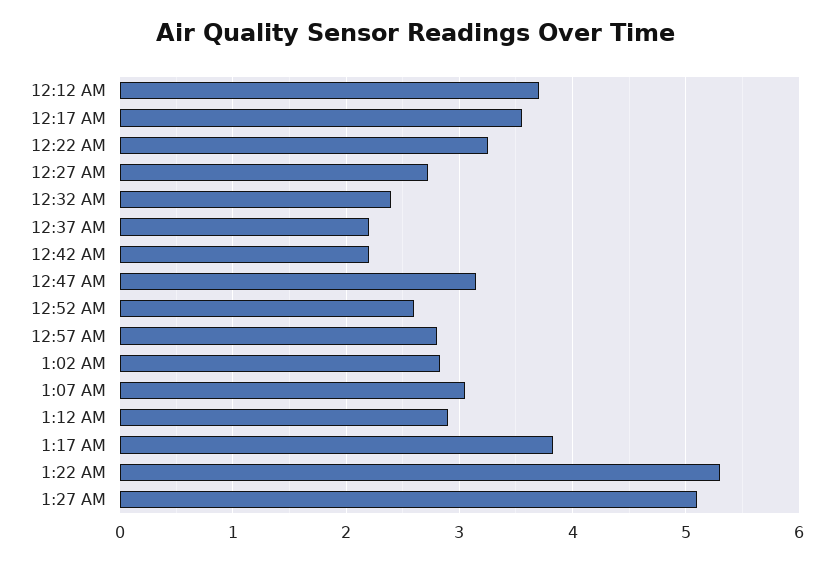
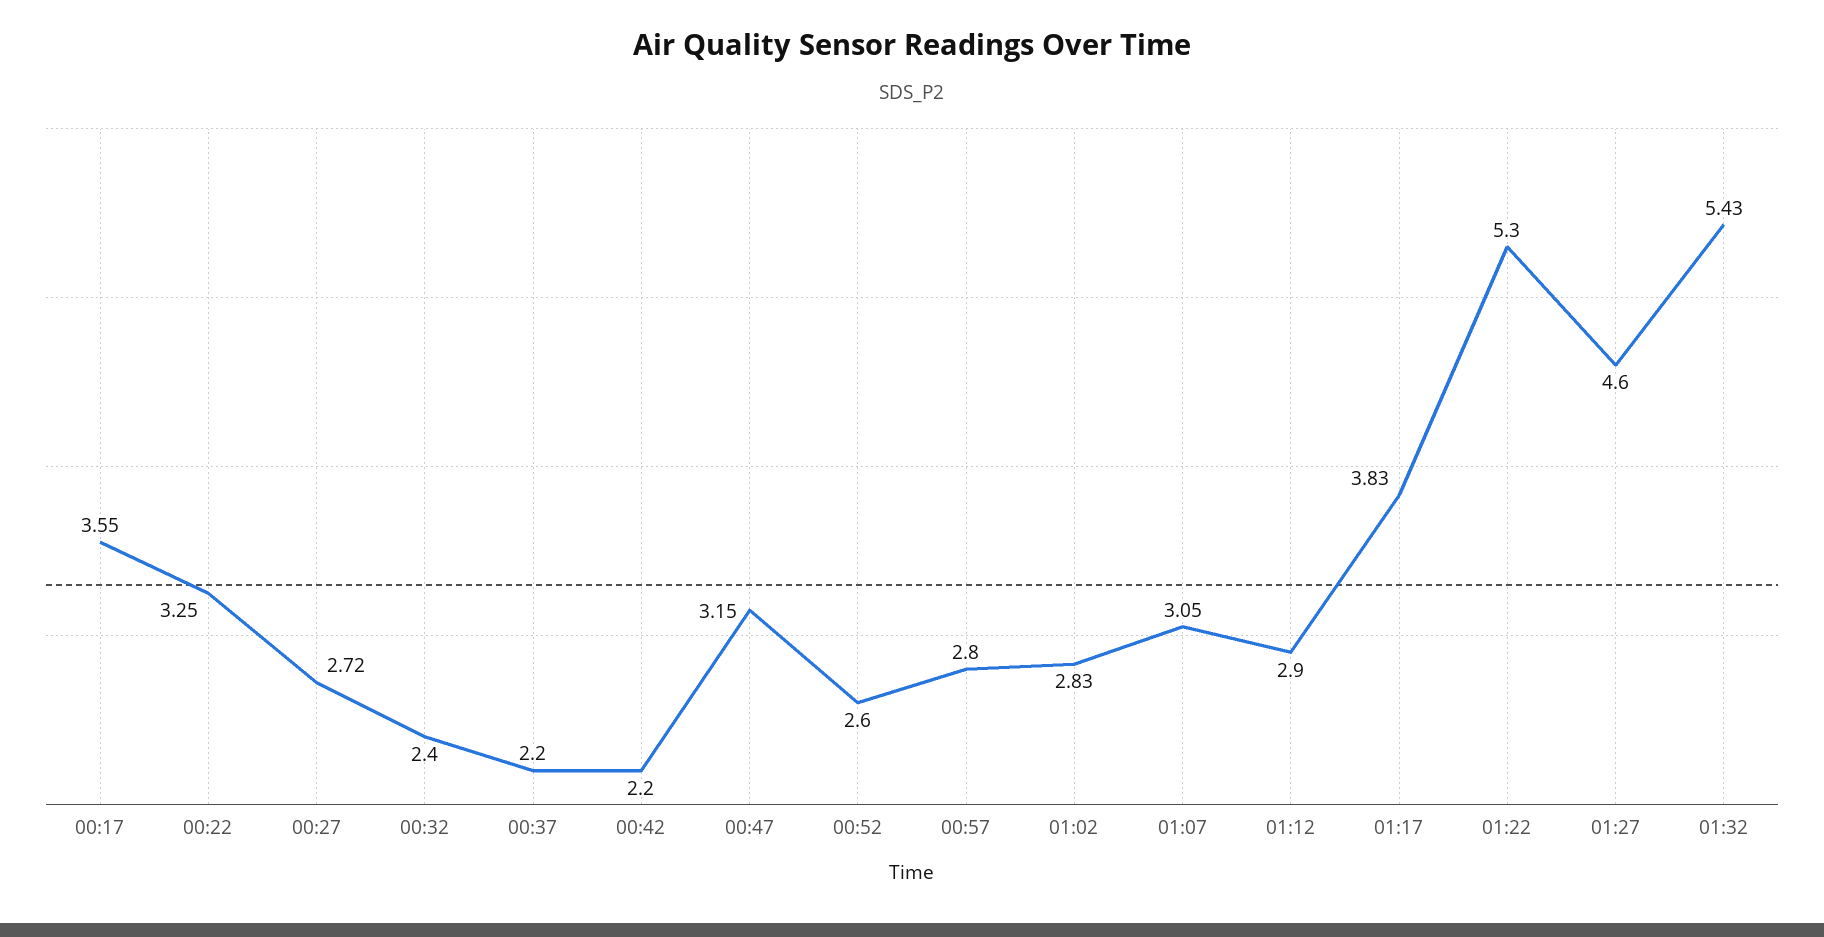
12:12 AM: 3.7 -> none
1:27 AM: 5.1 -> 4.6
01:32: none -> 5.43

